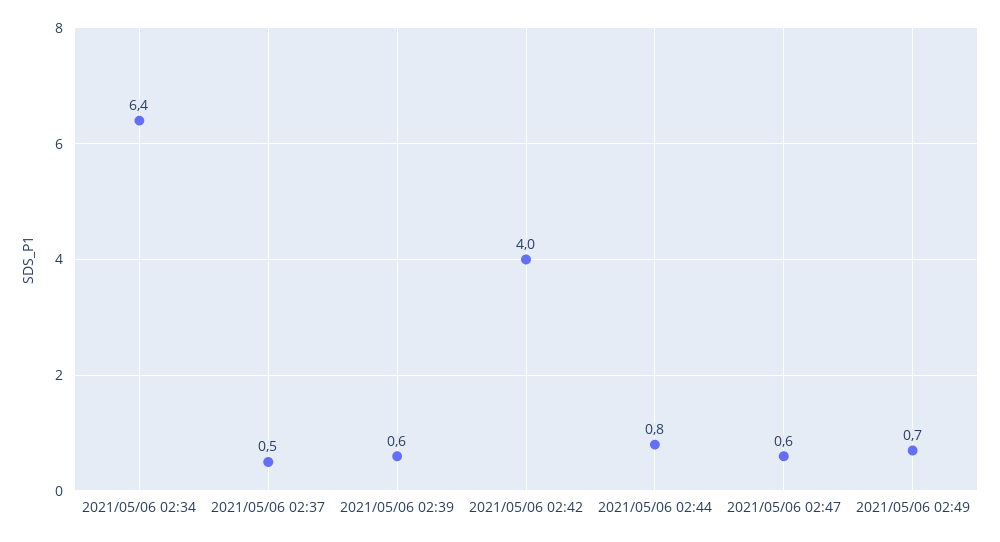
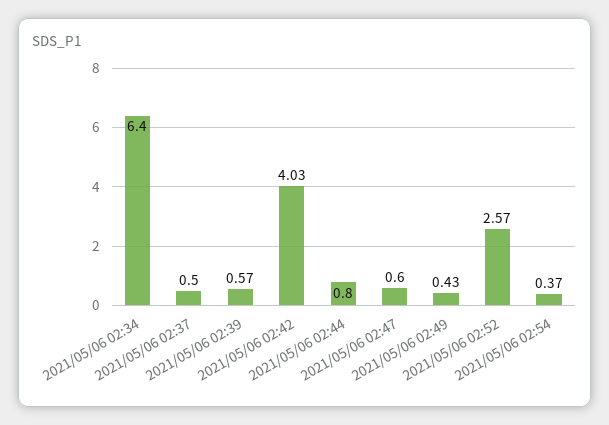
2021/05/06 02:49: 0.7 -> 0.43
2021/05/06 02:52: none -> 2.57
2021/05/06 02:54: none -> 0.37

